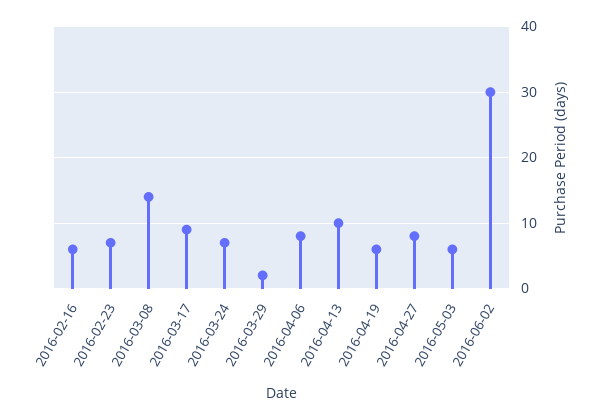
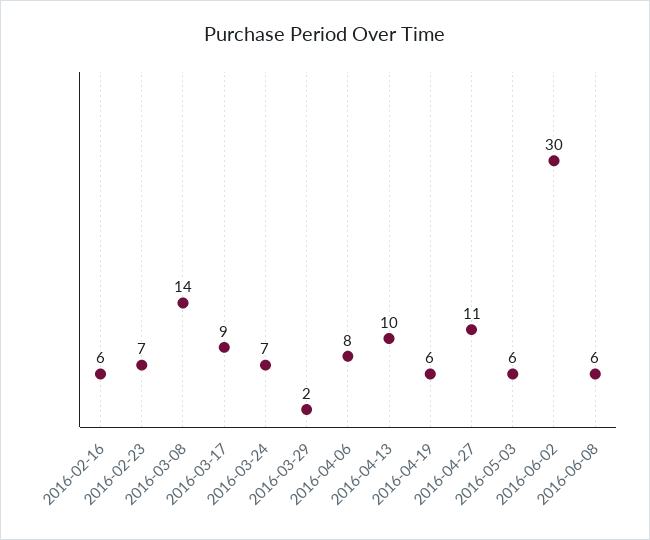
2016-04-27: 8 -> 11
2016-06-08: none -> 6

